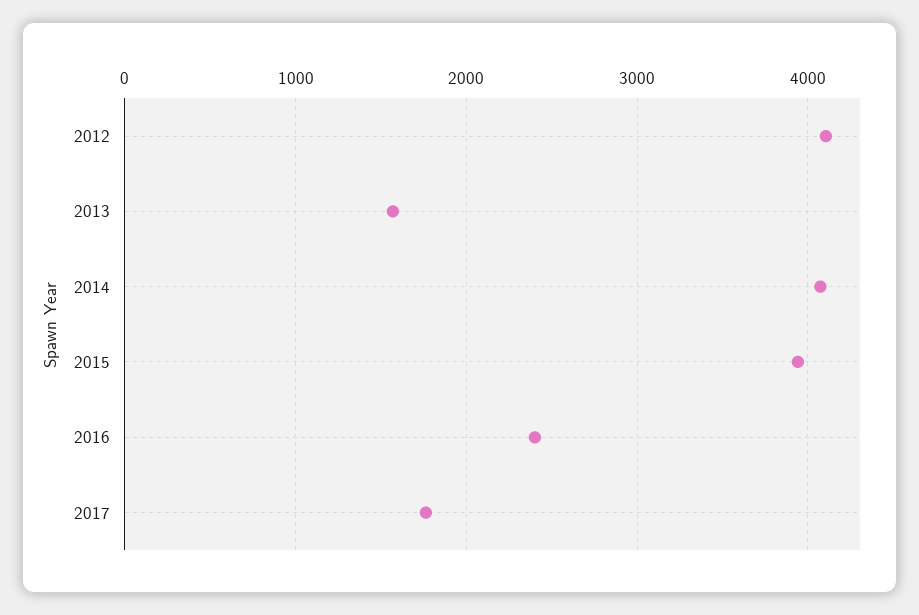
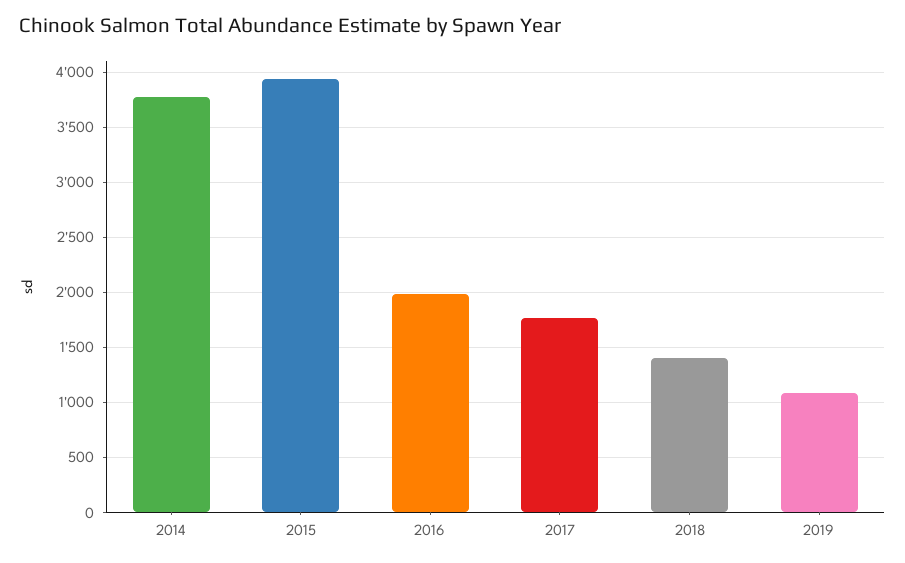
2012: 4100 -> none
2013: 1600 -> none
2014: 4100 -> 3800
2016: 2400 -> 2000
2018: none -> 1400
2019: none -> 1100

